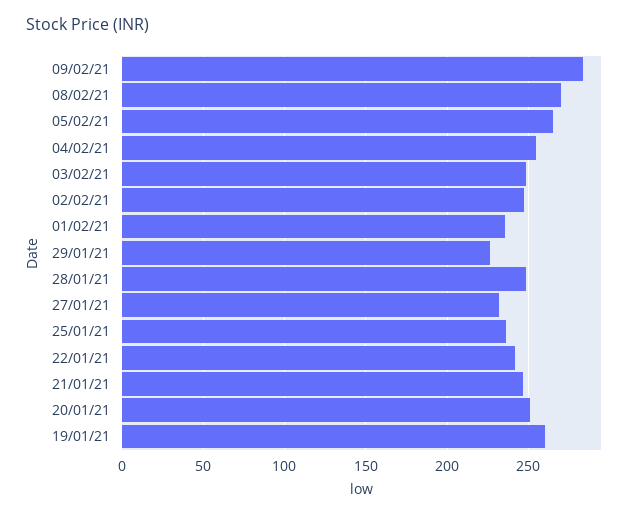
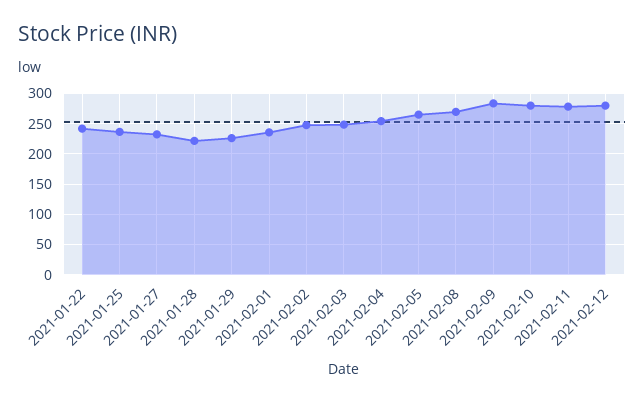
28/01/21: 250 -> 220
21/01/21: 245 -> none
20/01/21: 250 -> none
19/01/21: 260 -> none
2021-02-10: none -> 280
2021-02-11: none -> 280
2021-02-12: none -> 280

